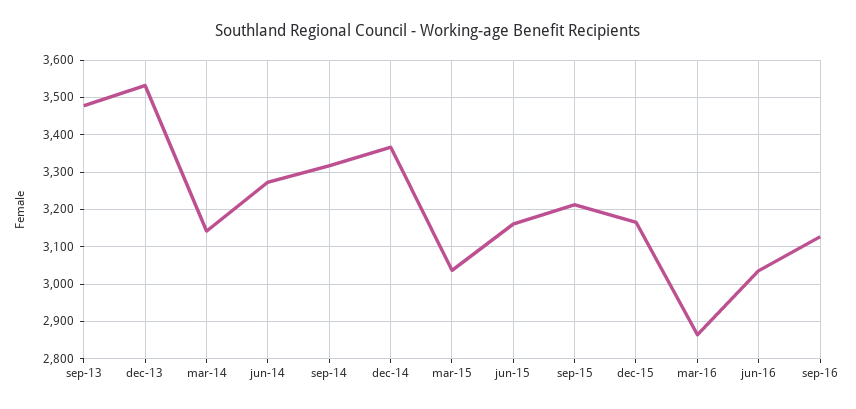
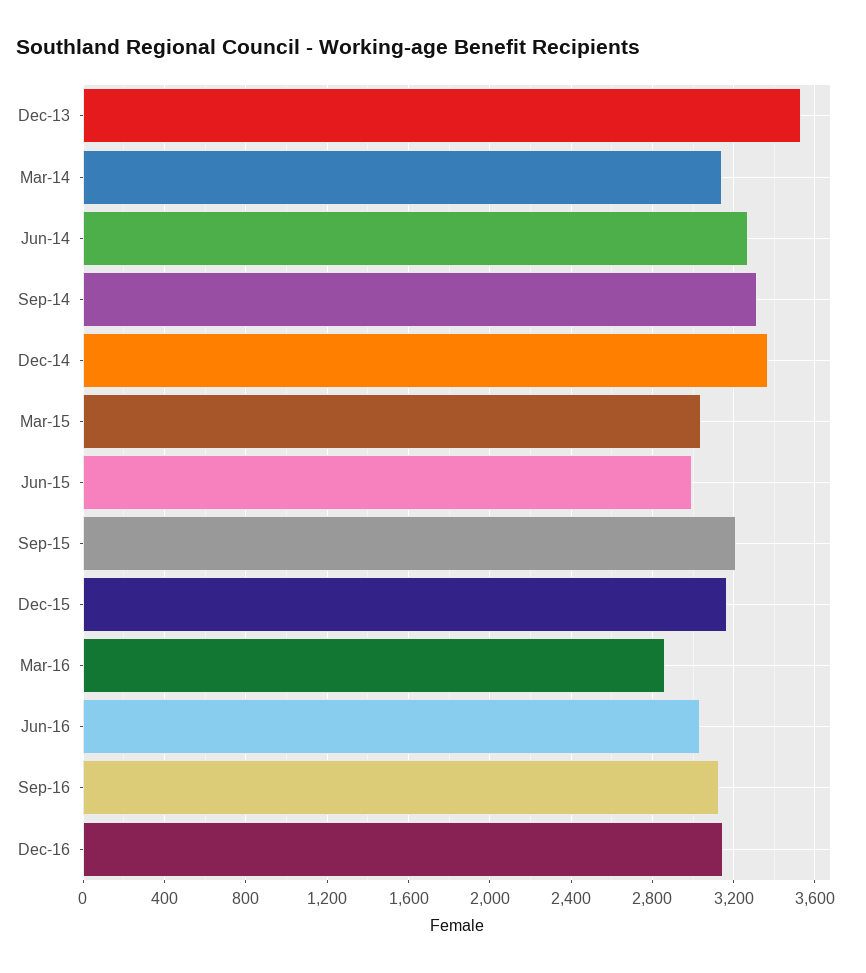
sep-13: 3480 -> none
jun-15: 3160 -> 3000
Dec-16: none -> 3150

